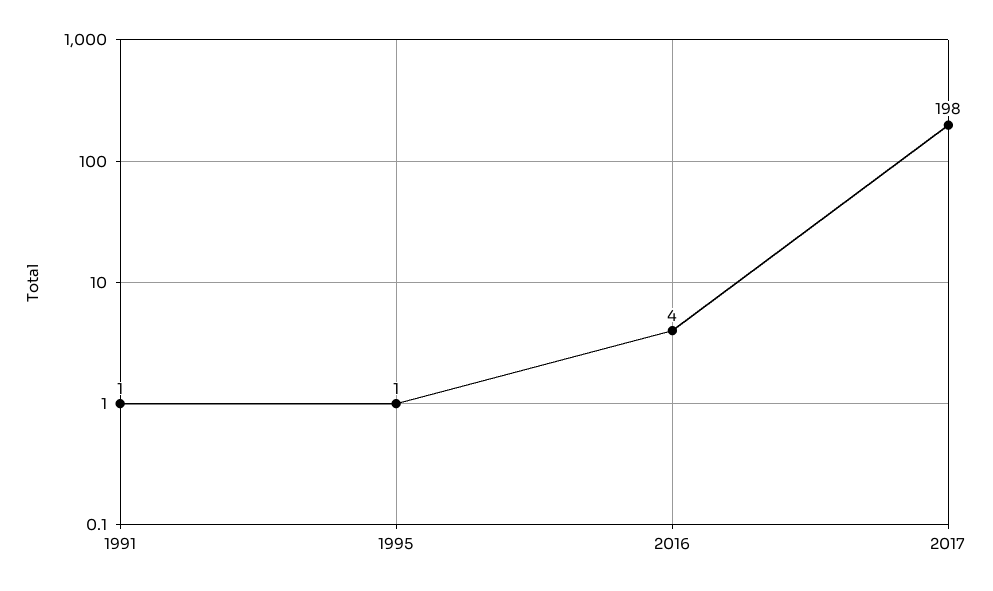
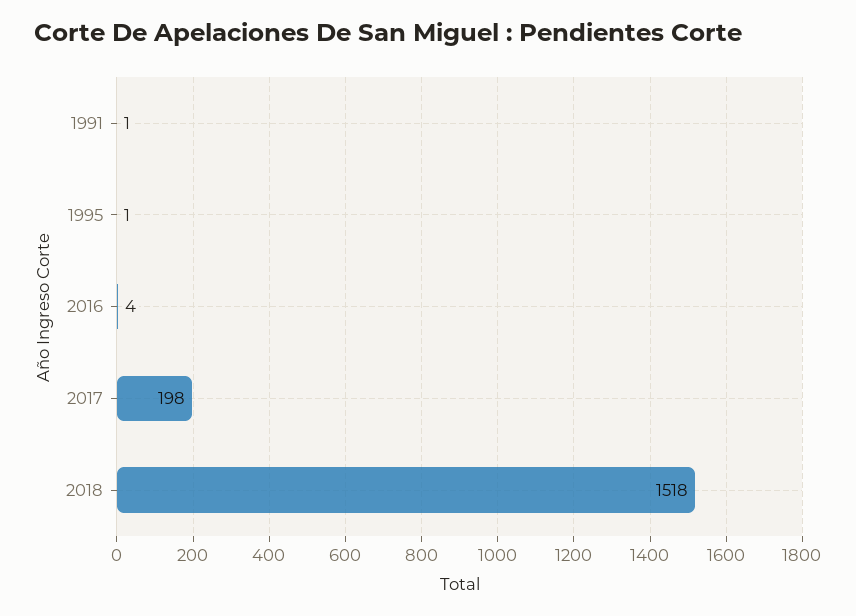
2018: none -> 1518

